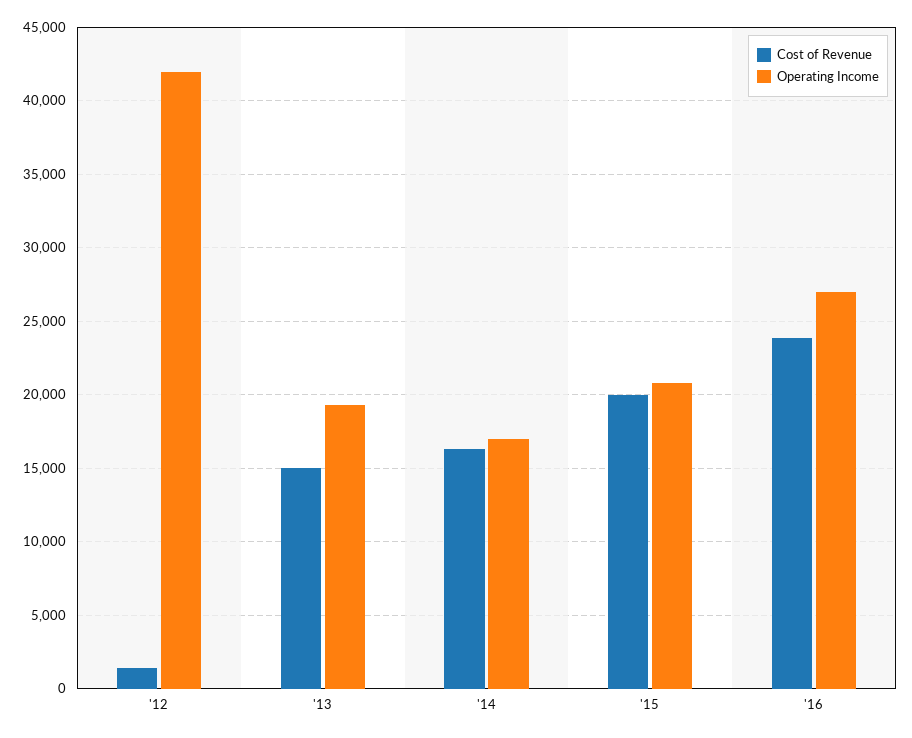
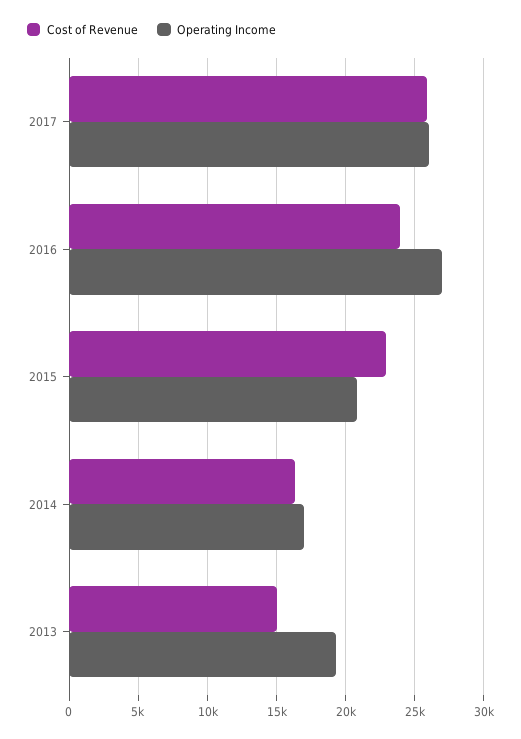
Cost of Revenue, '12: 1500 -> none
Operating Income, '12: 42000 -> none
Cost of Revenue, '15: 20000 -> 23000
Cost of Revenue, 2017: none -> 26000
Operating Income, 2017: none -> 26000

